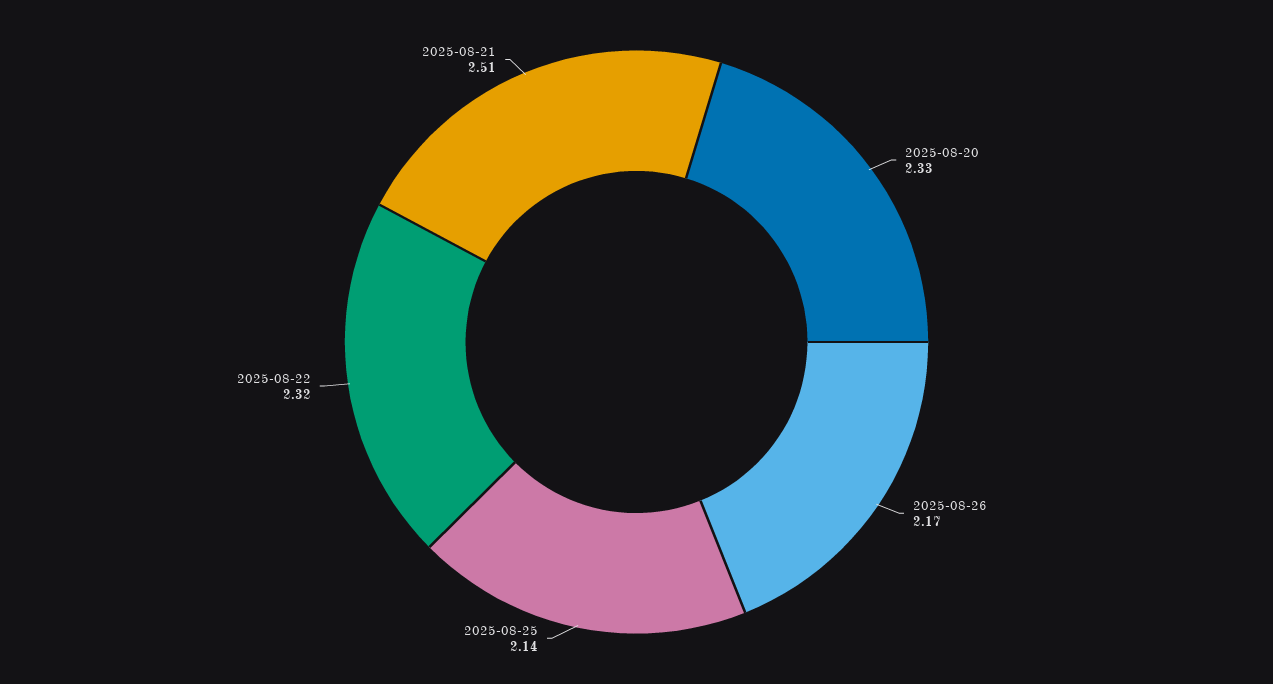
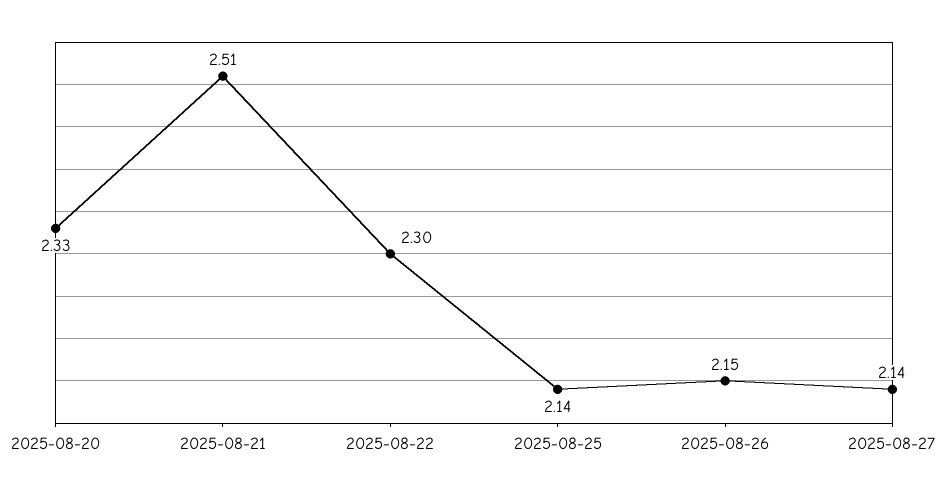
2025-08-26: 2.17 -> 2.15
2025-08-22: 2.32 -> 2.3
2025-08-27: none -> 2.14

